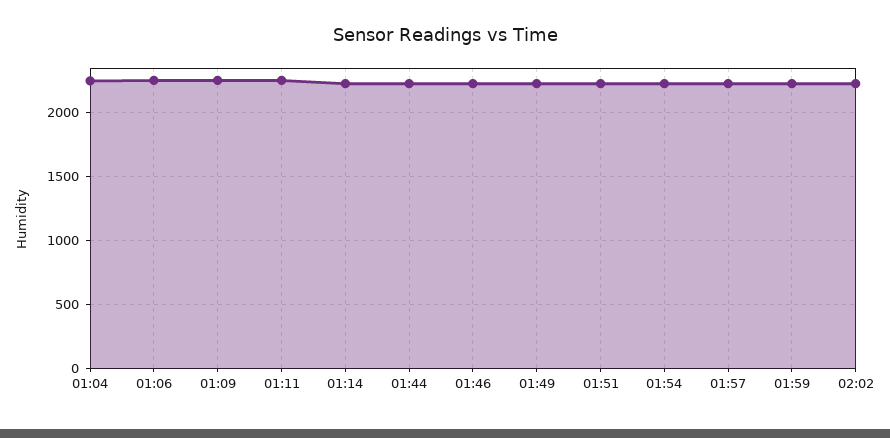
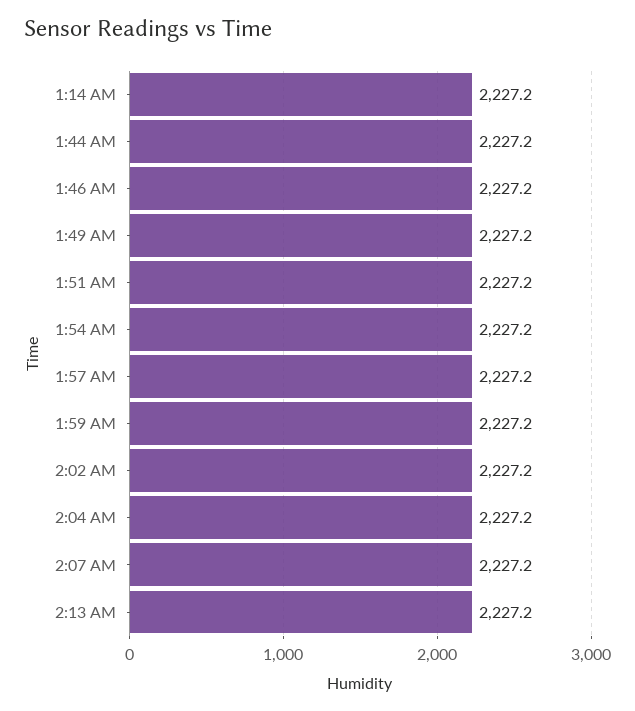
01:04: 2250 -> none
01:06: 2250 -> none
01:09: 2250 -> none
01:11: 2250 -> none
2:04 AM: none -> 2227.2
2:07 AM: none -> 2227.2
2:13 AM: none -> 2227.2

